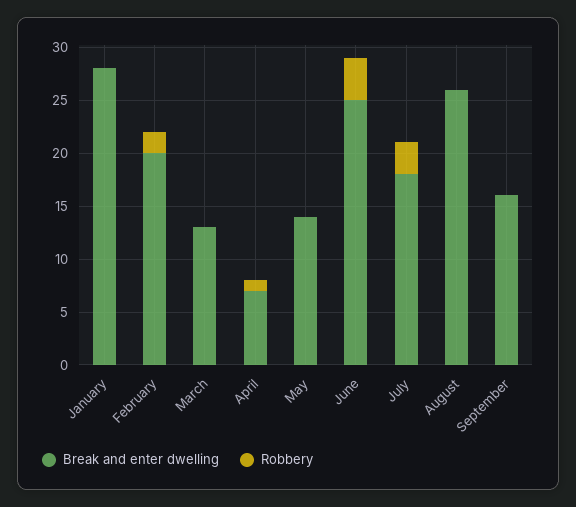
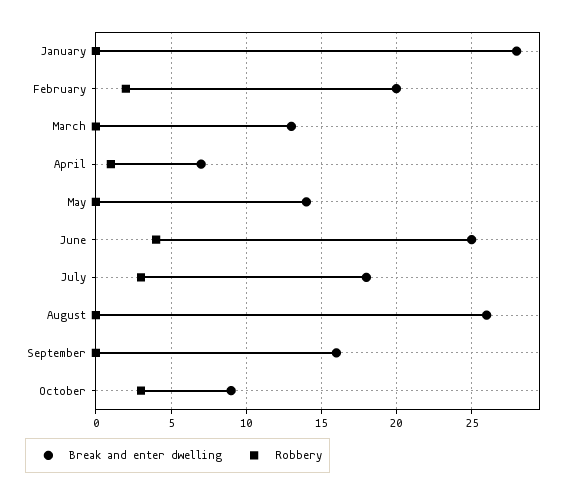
Break and enter dwelling, October: none -> 9
Robbery, October: none -> 3

